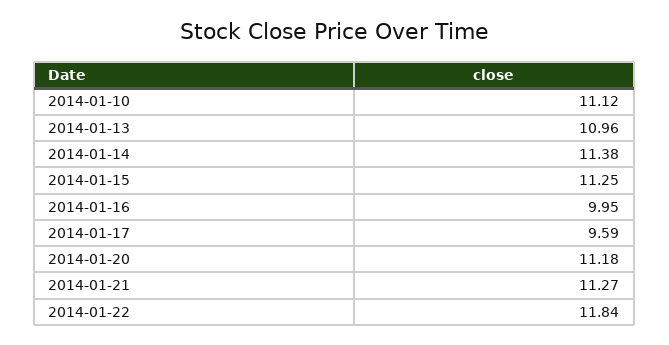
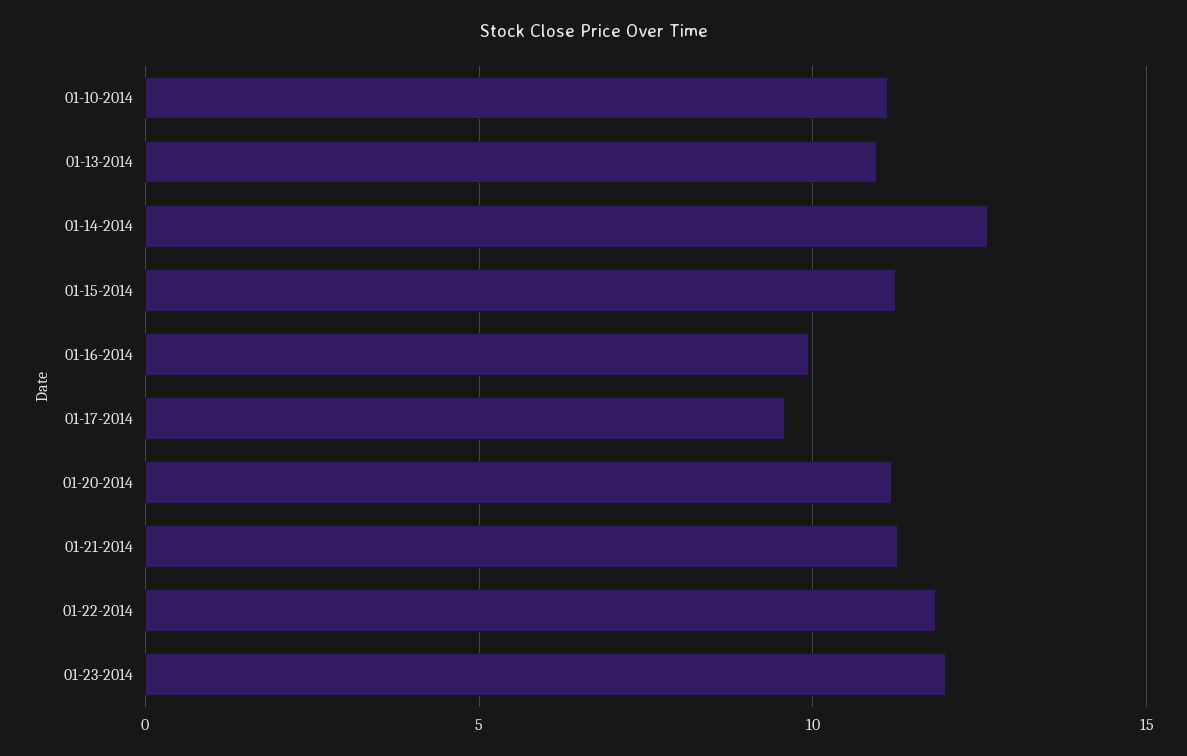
2014-01-14: 11.38 -> 12.5
01-23-2014: none -> 12

